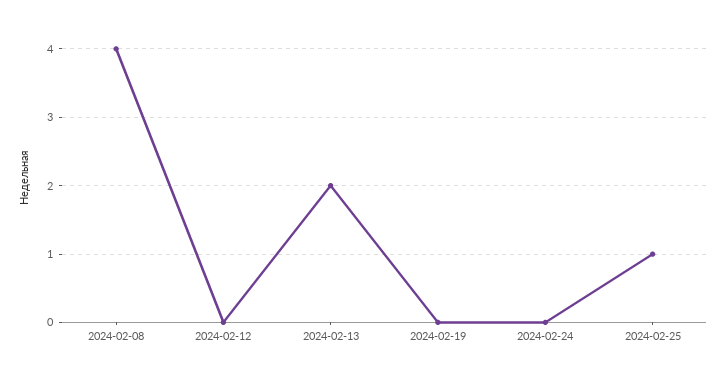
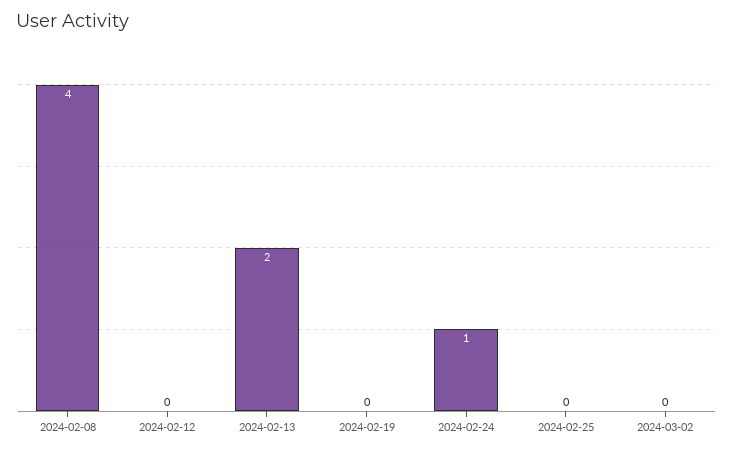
2024-02-24: 0 -> 1
2024-02-25: 1 -> 0
2024-03-02: none -> 0

